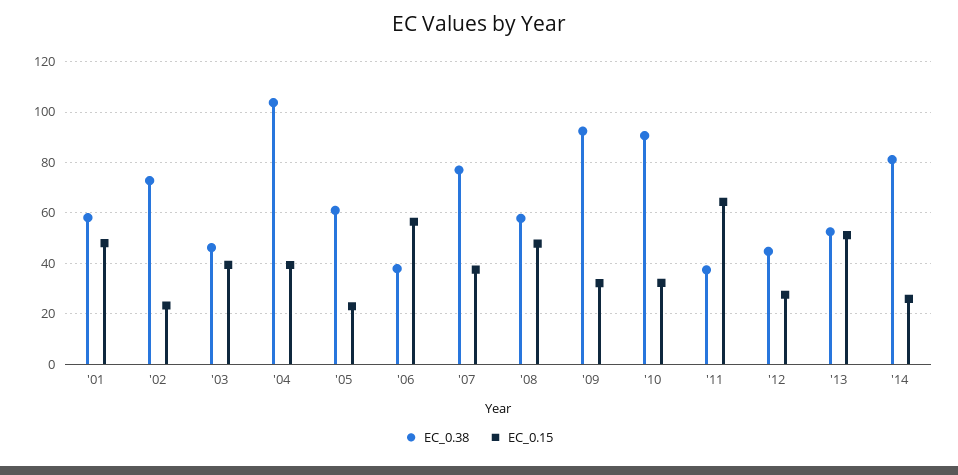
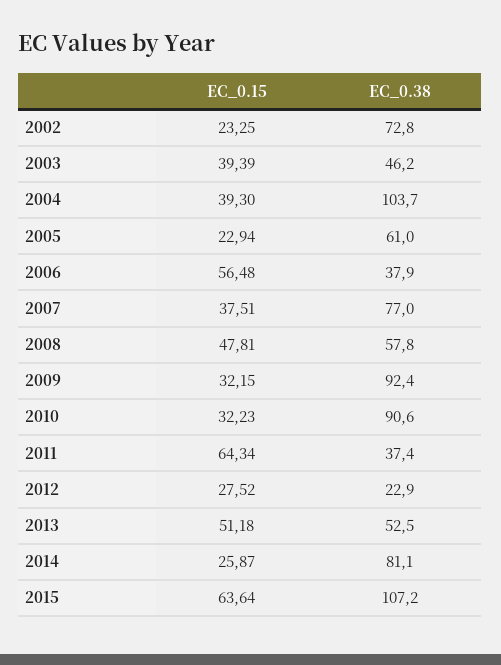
EC_0.38, '01: 57.5 -> none
EC_0.15, '01: 47.5 -> none
EC_0.38, '12: 45 -> 22.9
EC_0.15, 2015: none -> 63.64
EC_0.38, 2015: none -> 107.2

